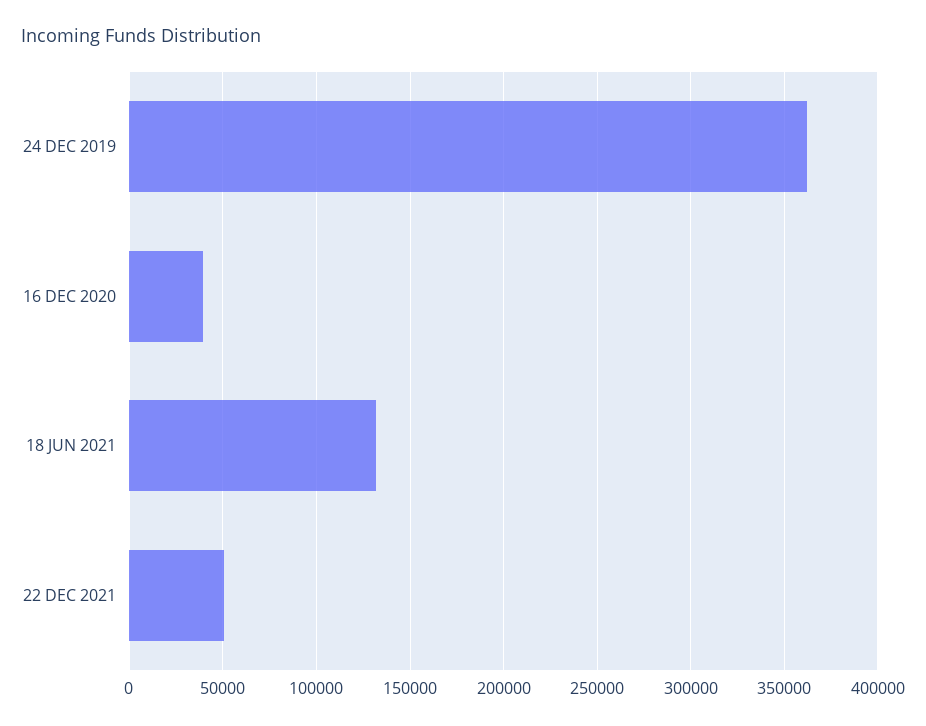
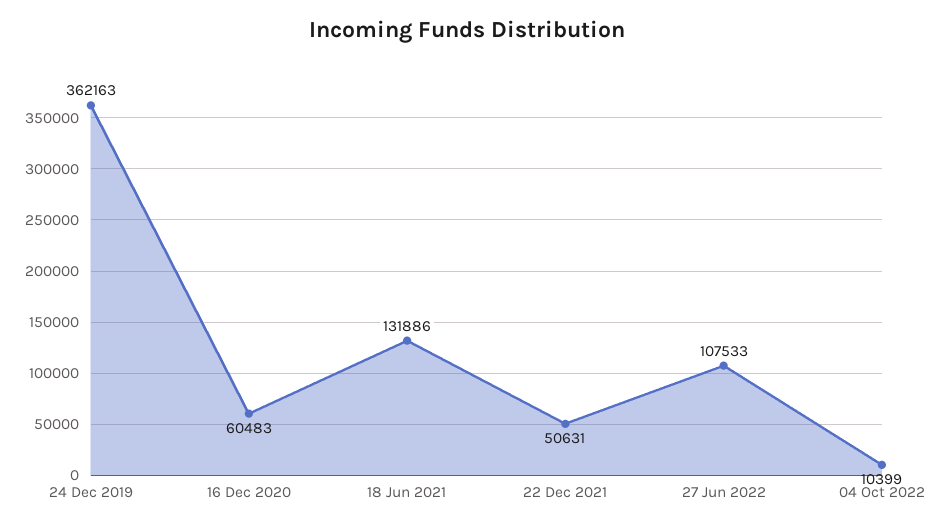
16 DEC 2020: 40000 -> 60483
27 Jun 2022: none -> 107533
04 Oct 2022: none -> 10399

